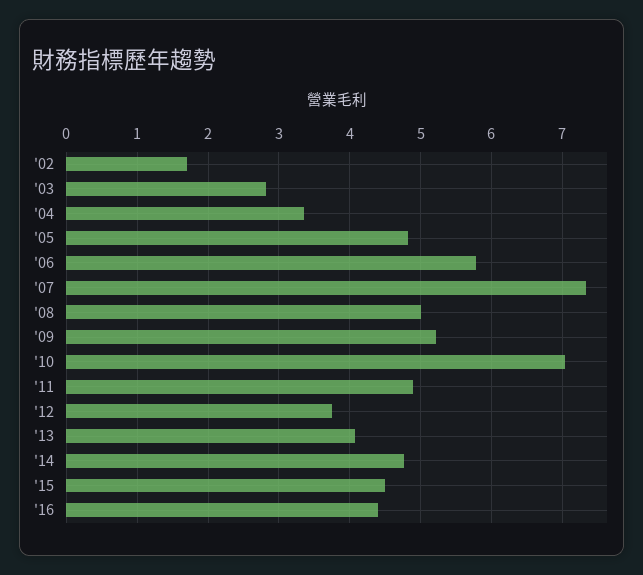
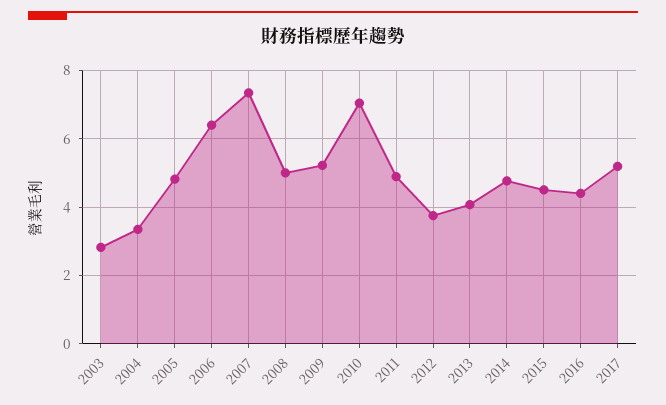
'02: 1.7 -> none
'06: 5.8 -> 6.4
2017: none -> 5.2

